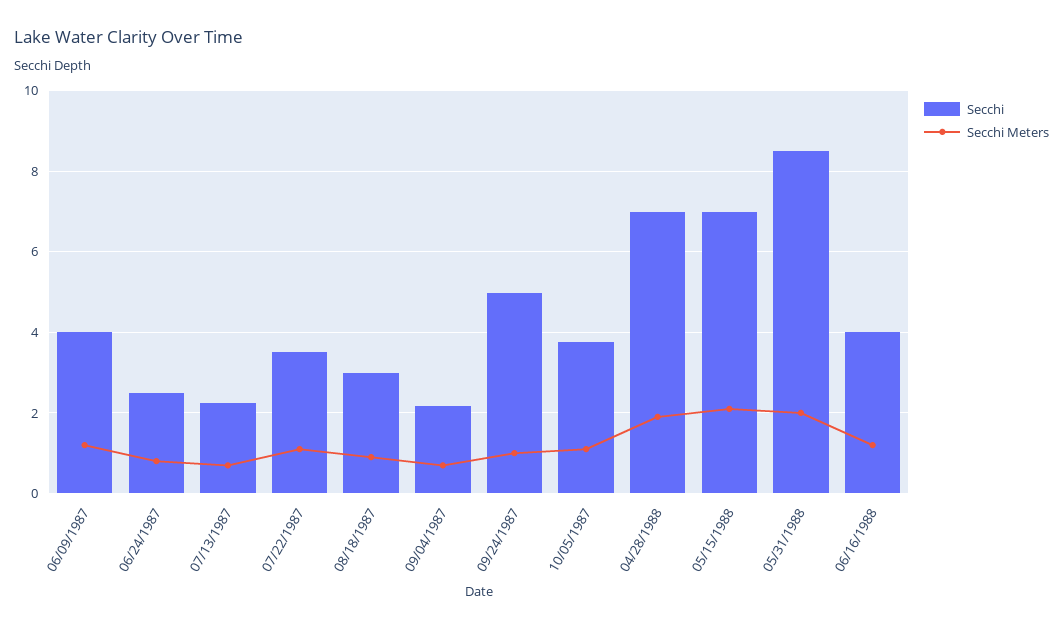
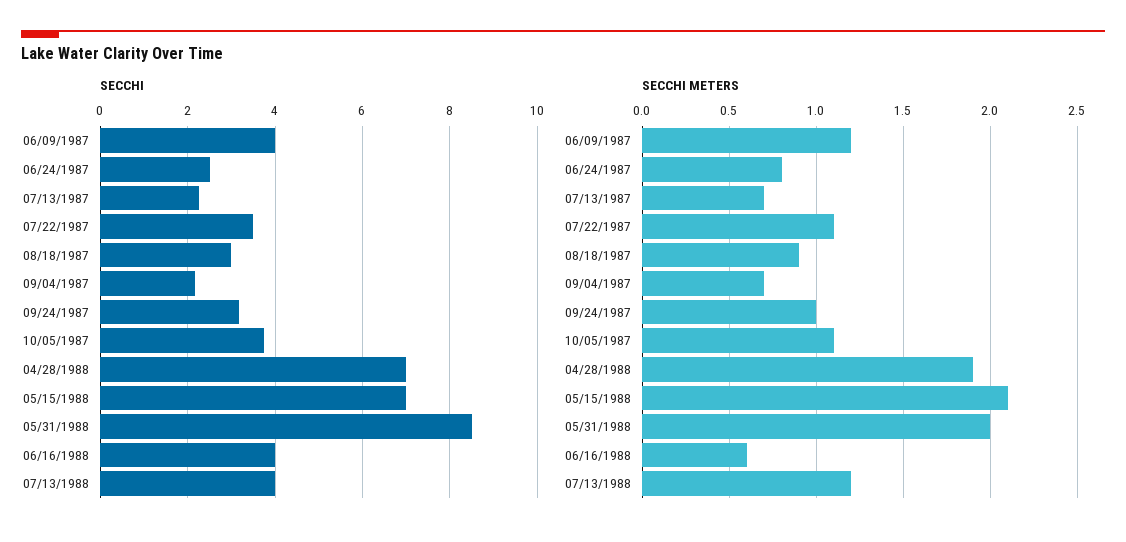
Secchi, 09/24/1987: 5 -> 3.2
Secchi Meters, 06/16/1988: 1.2 -> 0.6
Secchi, 07/13/1988: none -> 4
Secchi Meters, 07/13/1988: none -> 1.2

